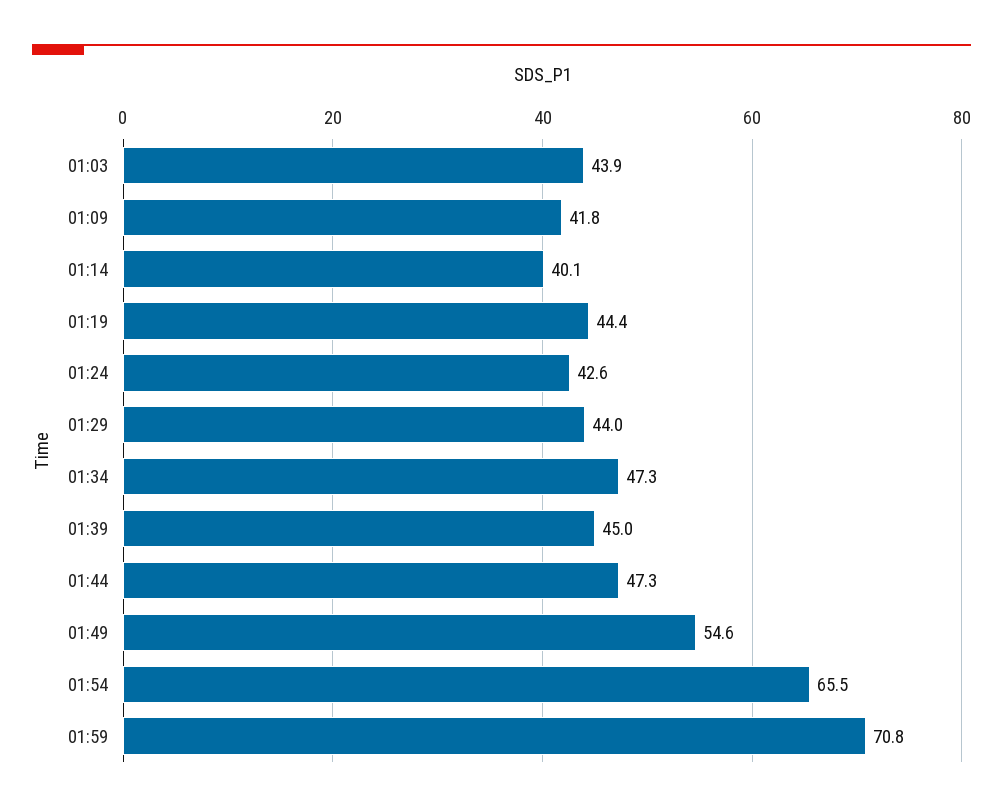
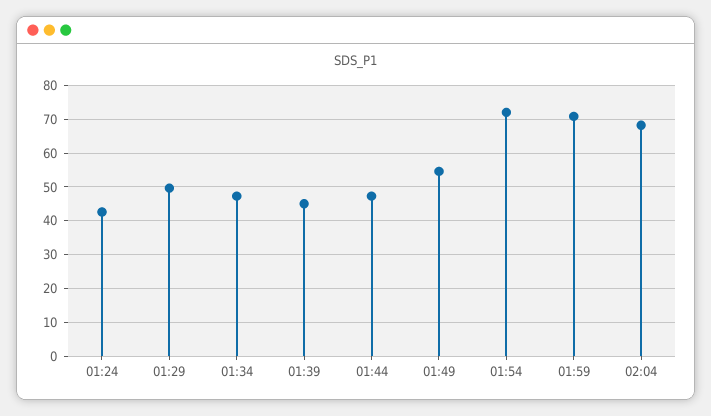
01:03: 43.9 -> none
01:09: 41.8 -> none
01:14: 40.1 -> none
01:19: 44.4 -> none
01:29: 44 -> 50
01:54: 65.5 -> 72
02:04: none -> 68

